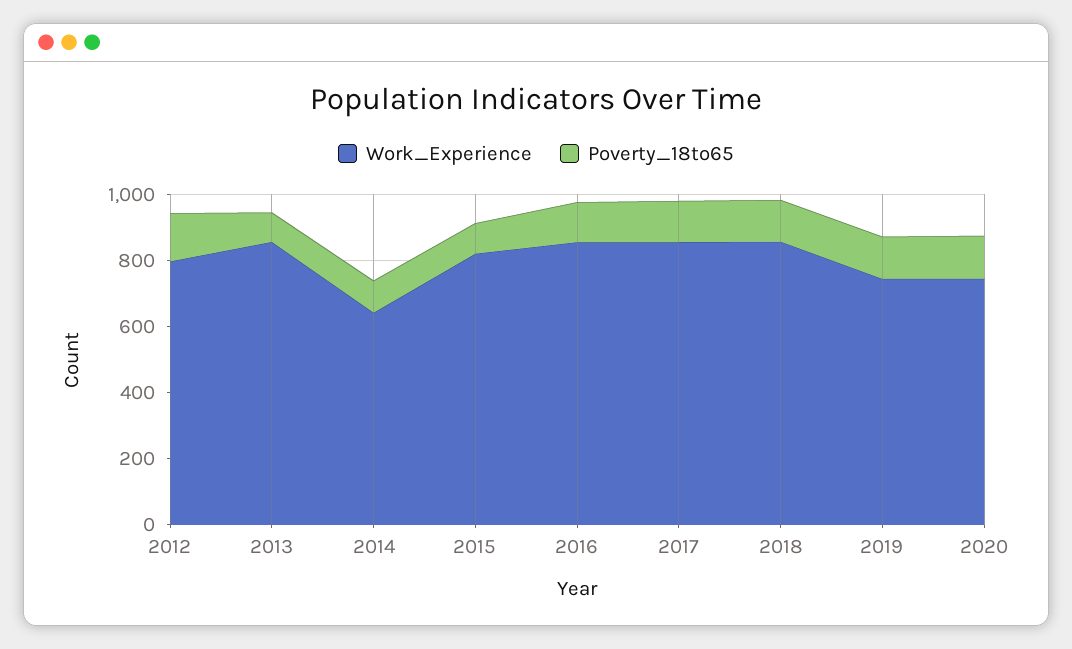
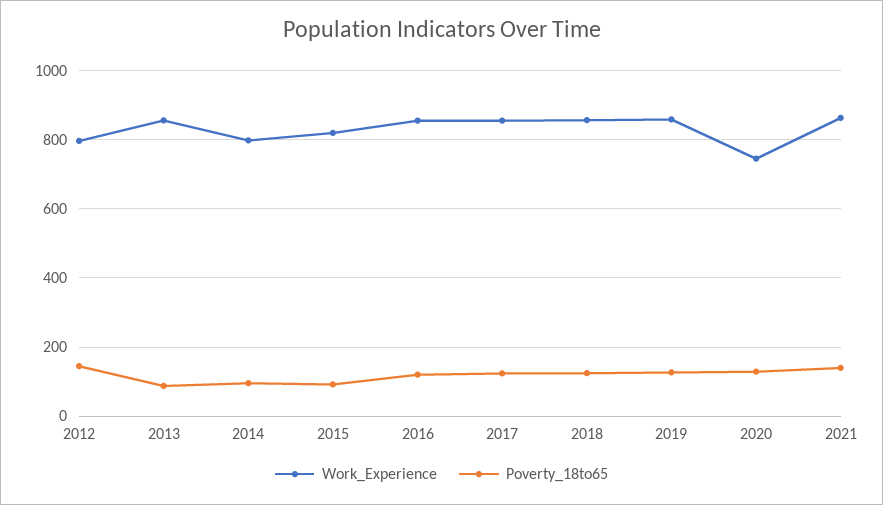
Work_Experience, 2014: 650 -> 800
Work_Experience, 2019: 750 -> 860
Work_Experience, 2021: none -> 860
Poverty_18to65, 2021: none -> 140

